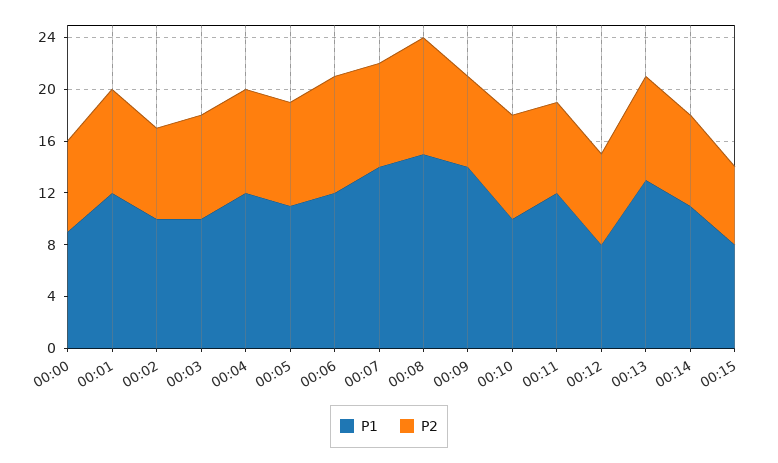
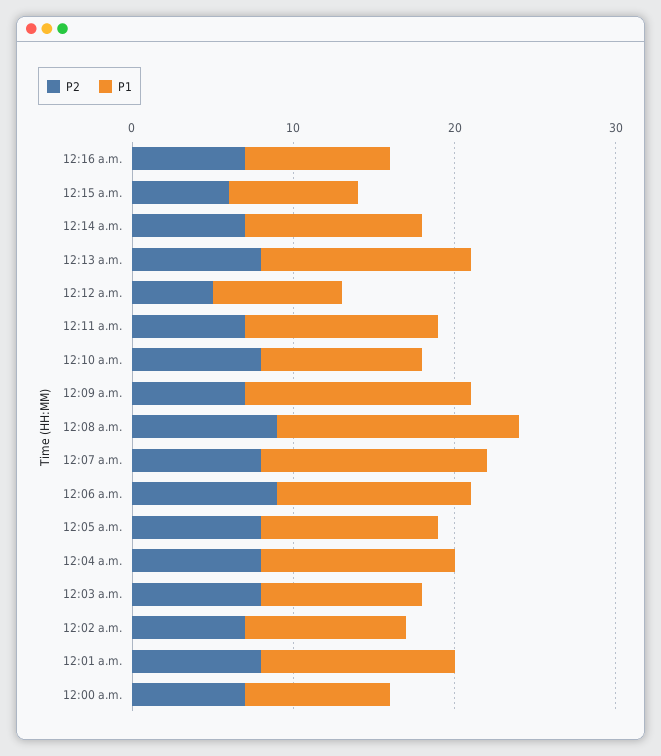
P2, 00:12: 7 -> 5
P2, 12:16 a.m.: none -> 7
P1, 12:16 a.m.: none -> 9

